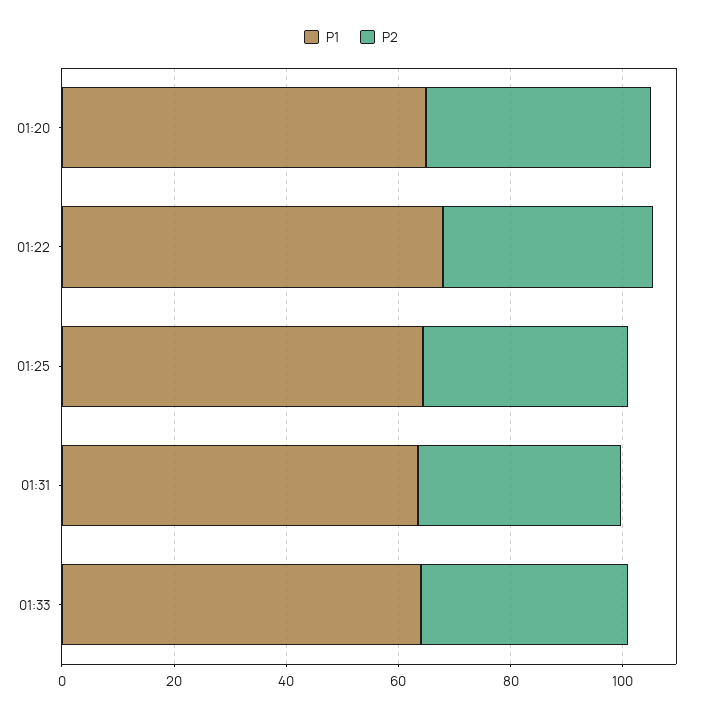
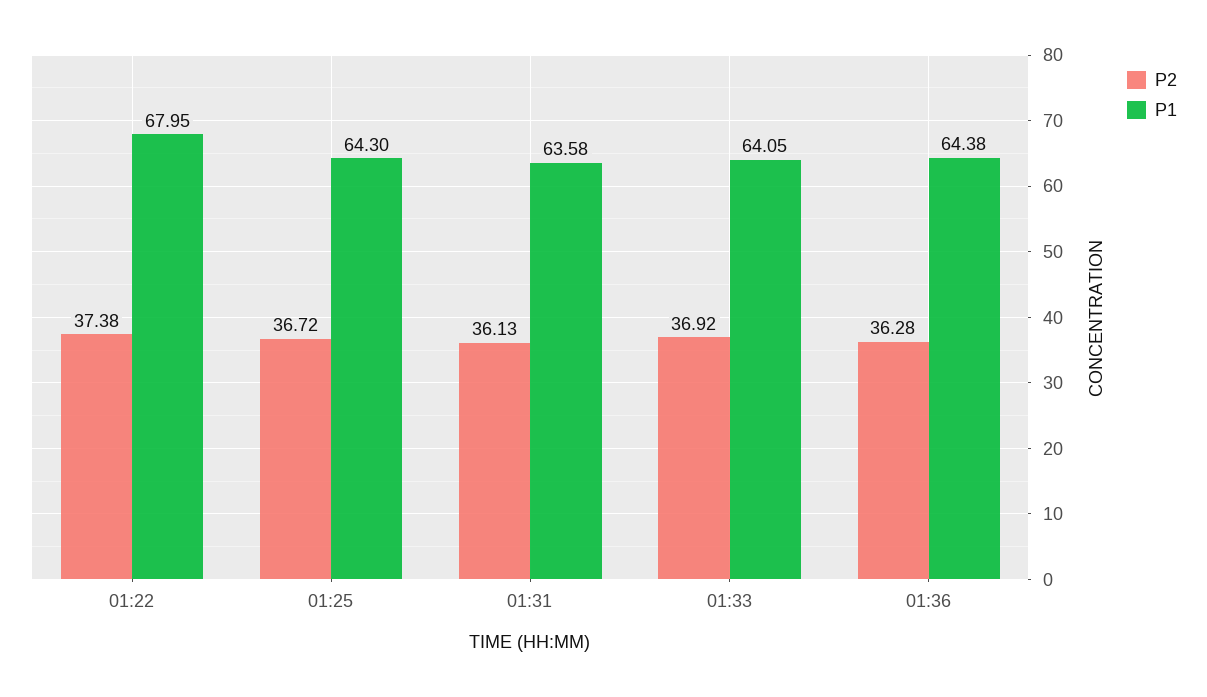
P1, 01:20: 65 -> none
P2, 01:20: 40 -> none
P2, 01:36: none -> 36.28
P1, 01:36: none -> 64.38

